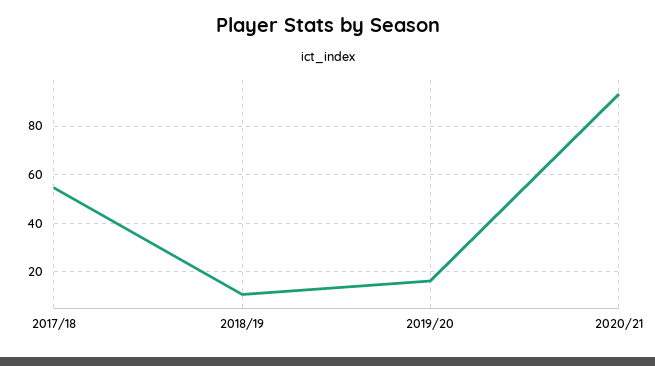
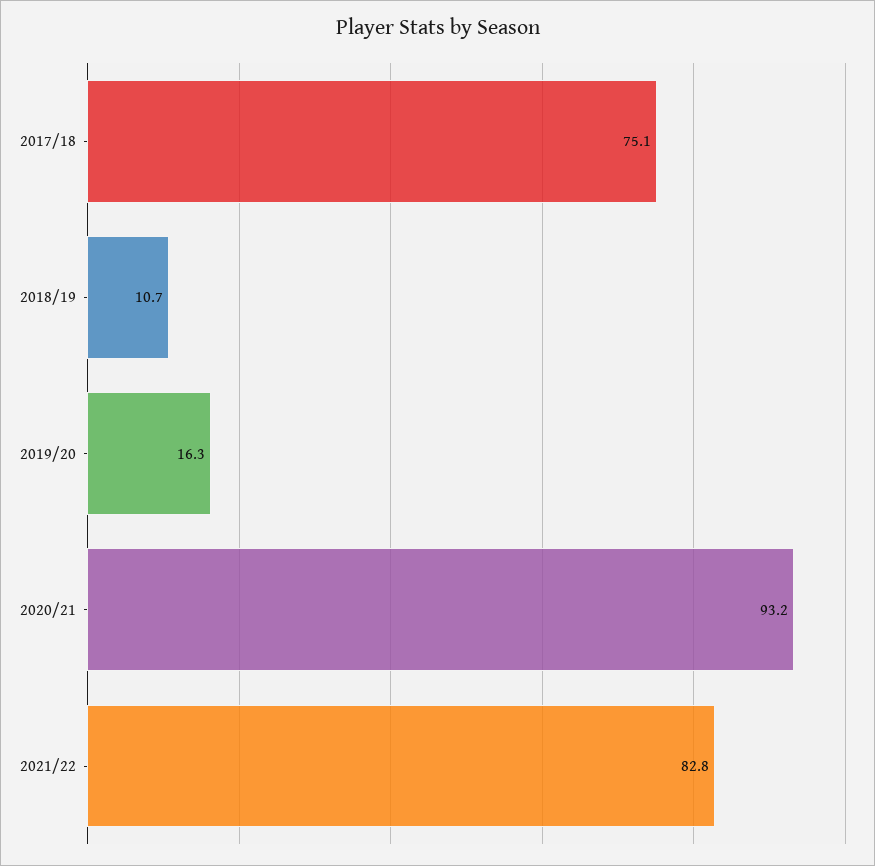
2017/18: 55 -> 75.1
2021/22: none -> 82.8

